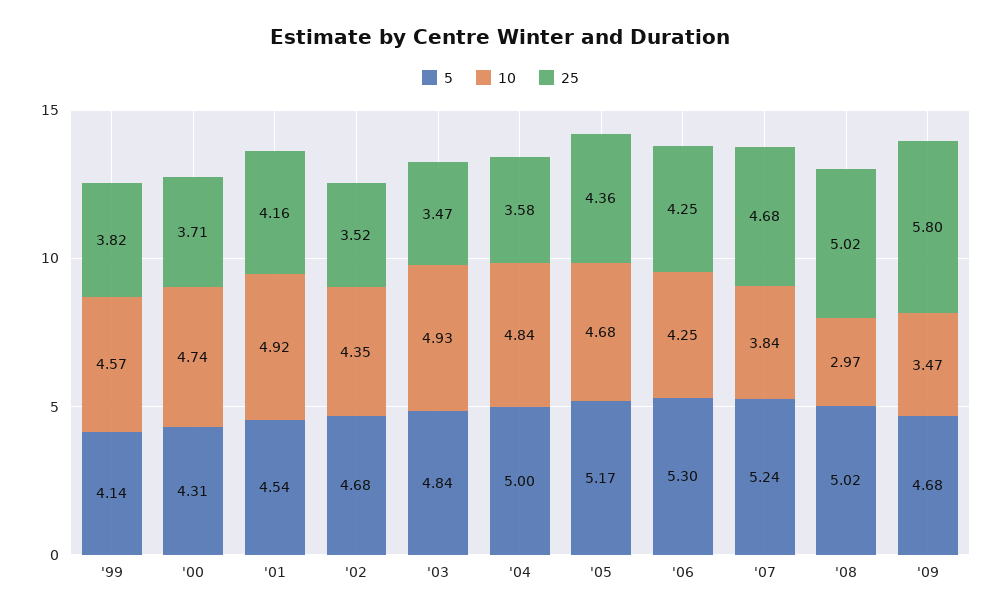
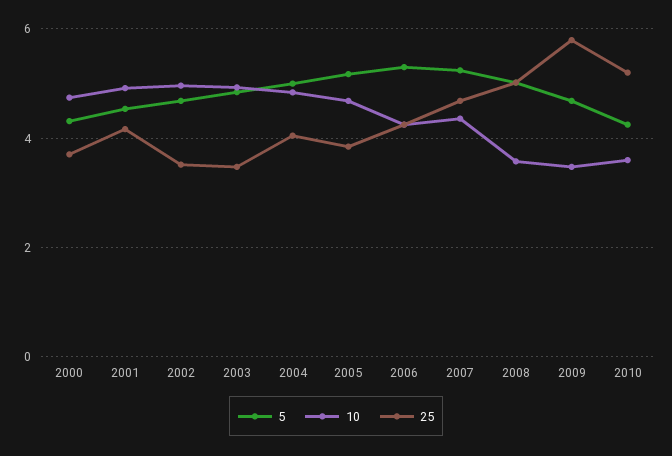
5, '99: 4.14 -> none
10, '99: 4.57 -> none
25, '99: 3.82 -> none
10, '02: 4.35 -> 5
25, '04: 3.58 -> 4
25, '05: 4.36 -> 3.8
10, '07: 3.84 -> 4.4
10, '08: 2.97 -> 3.6
5, 2010: none -> 4.2
10, 2010: none -> 3.6
25, 2010: none -> 5.2

